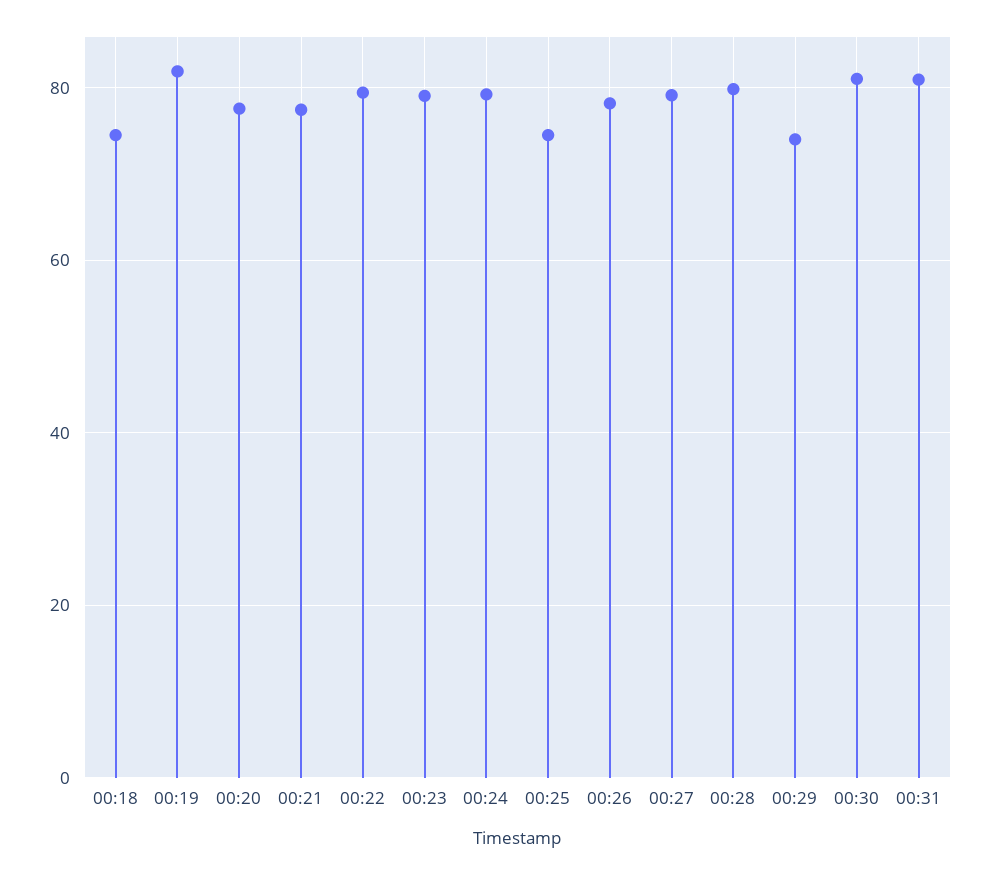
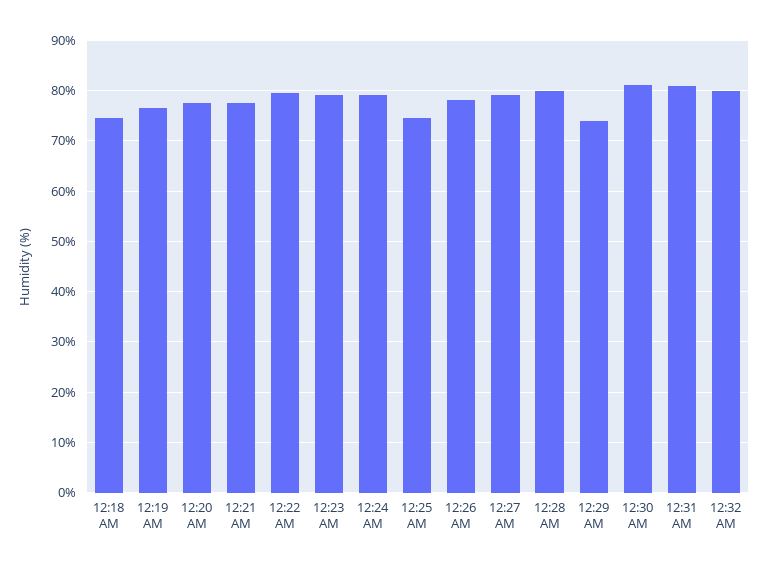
00:19: 82 -> 76
12:32 AM: none -> 80

